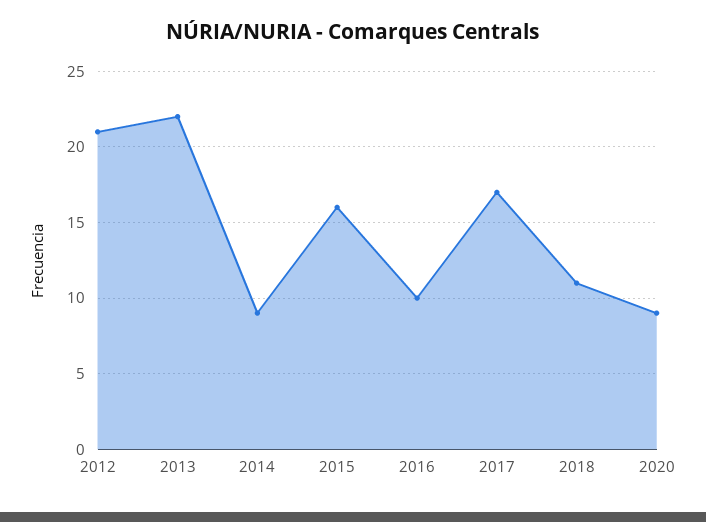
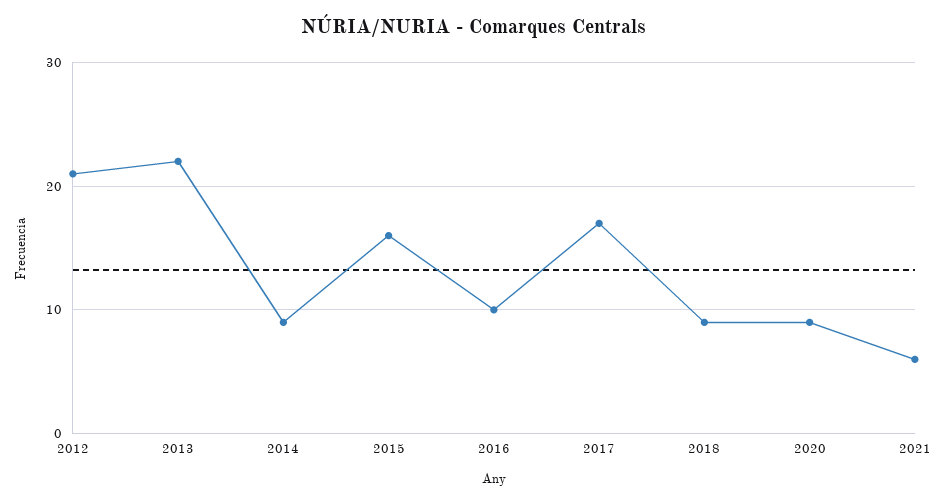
2018: 11 -> 9
2021: none -> 6

